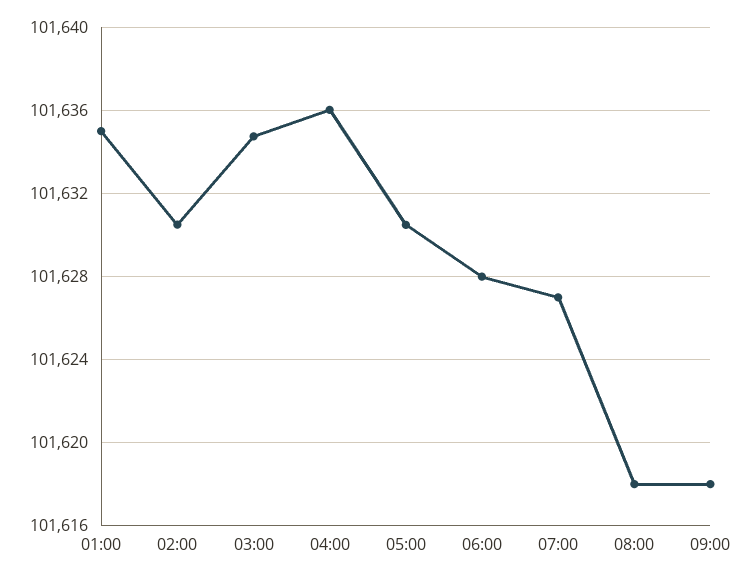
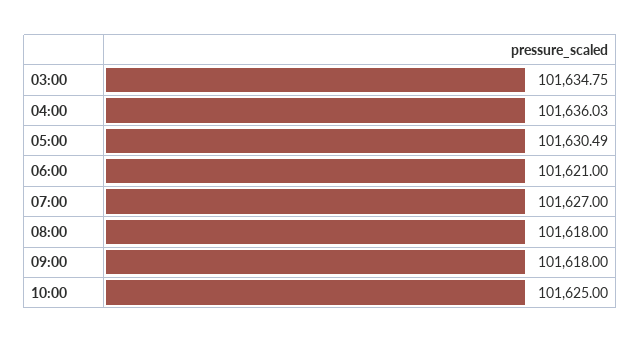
01:00: 101635 -> none
02:00: 101630.5 -> none
06:00: 101628 -> 101621
10:00: none -> 101625

